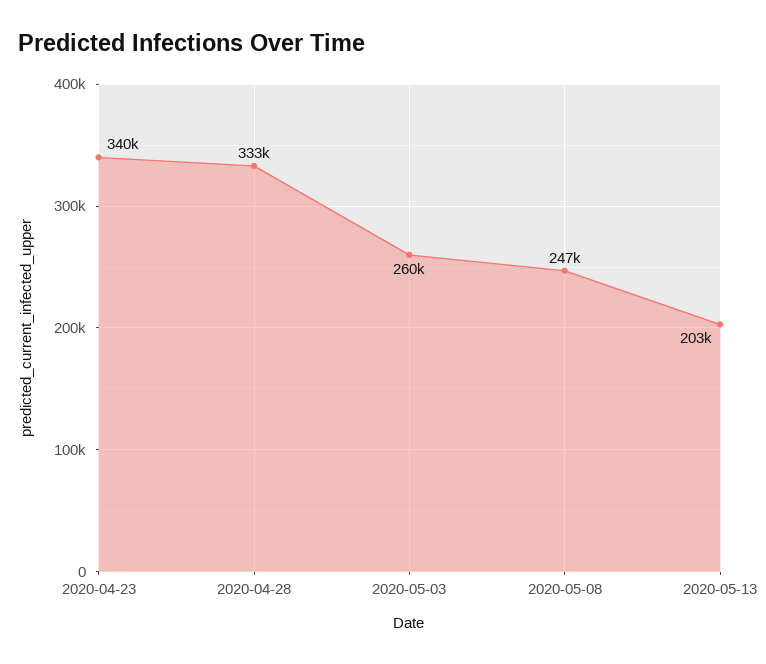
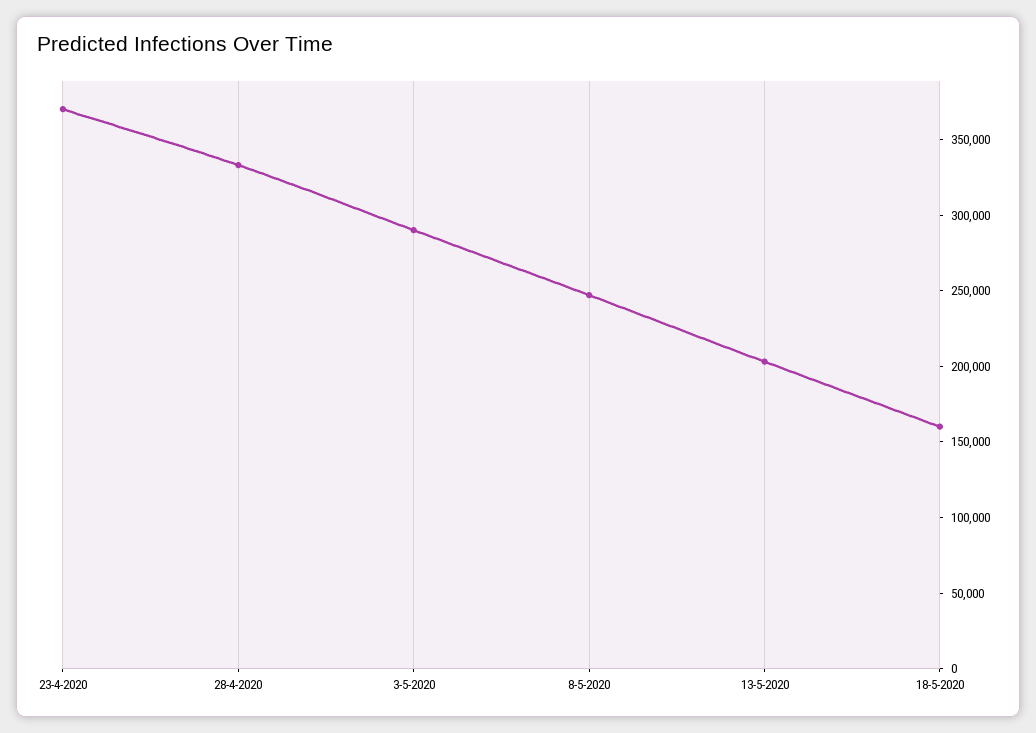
2020-04-23: 340000 -> 370000
2020-05-03: 260000 -> 290000
18-5-2020: none -> 160000

